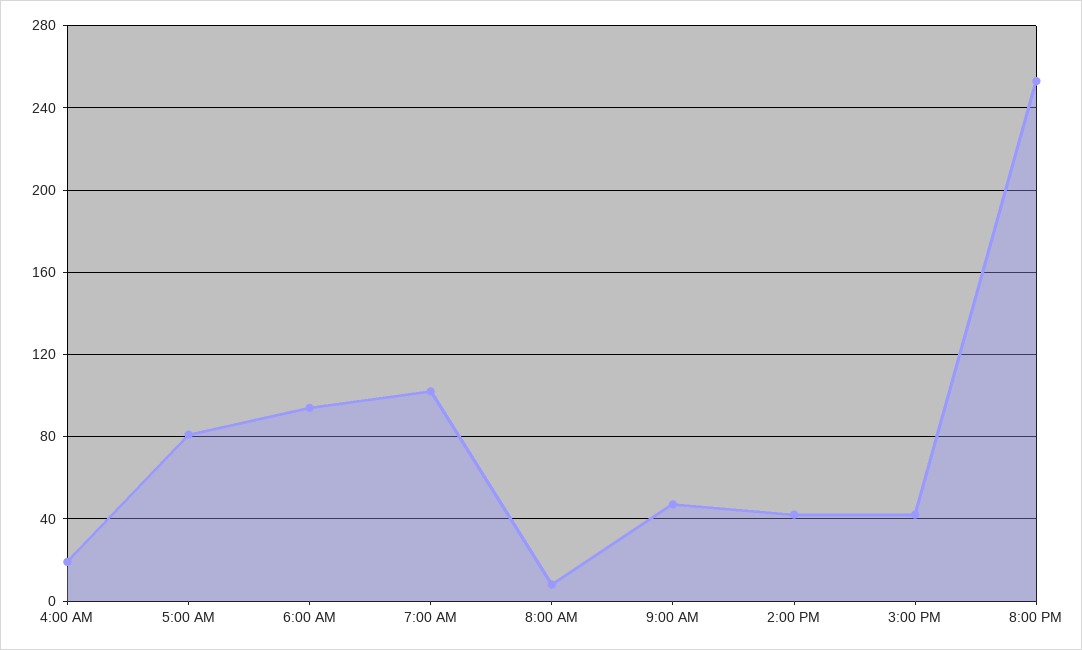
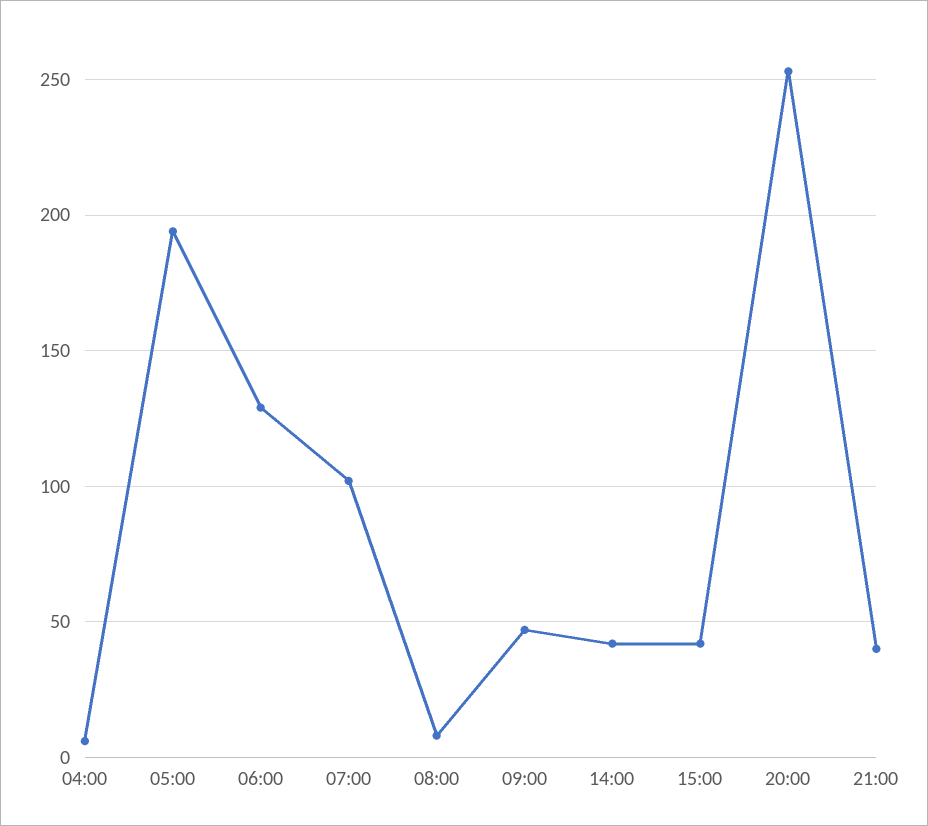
4:00 AM: 20 -> 5
5:00 AM: 80 -> 195
6:00 AM: 95 -> 130
21:00: none -> 40

